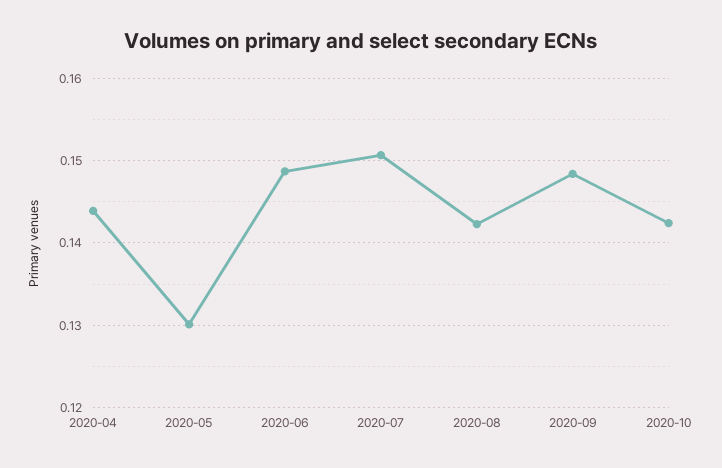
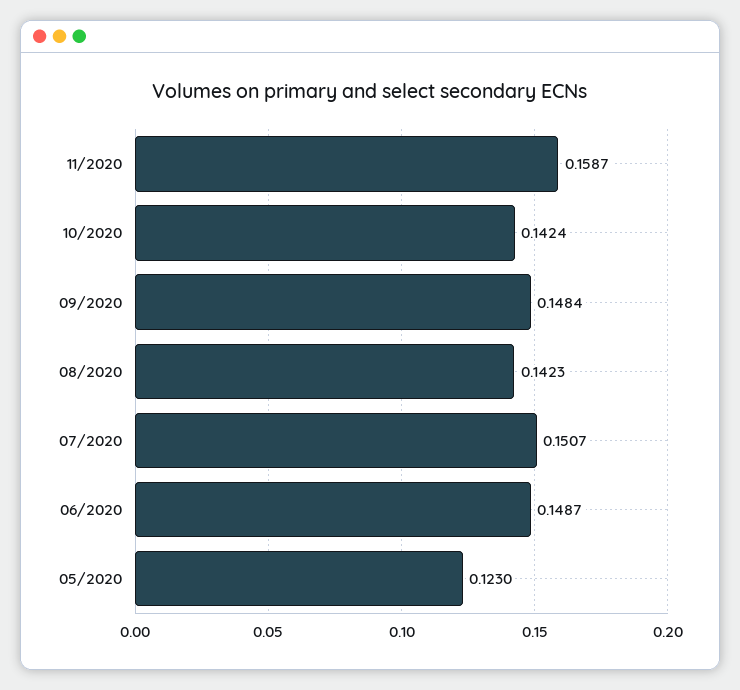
2020-04: 0.144 -> none
2020-05: 0.13 -> 0.123
11/2020: none -> 0.1587

